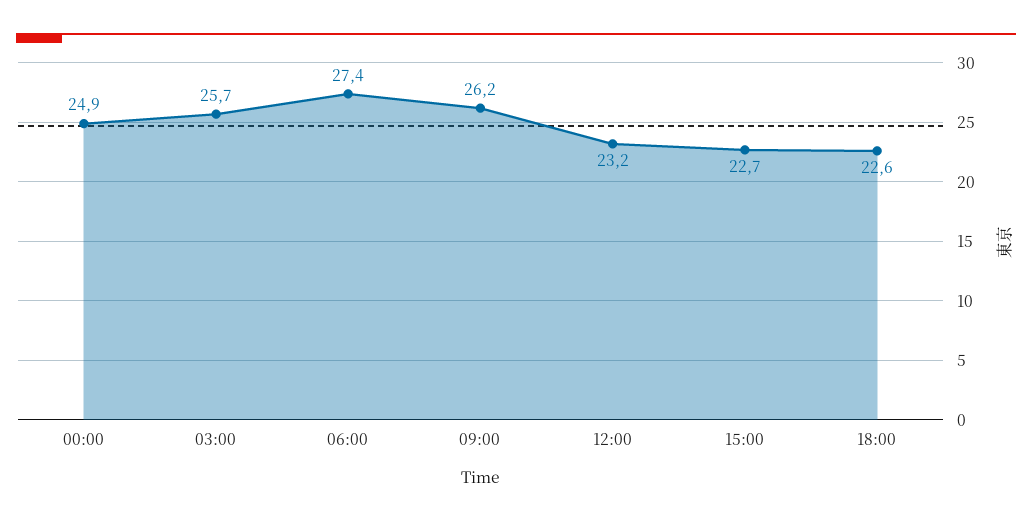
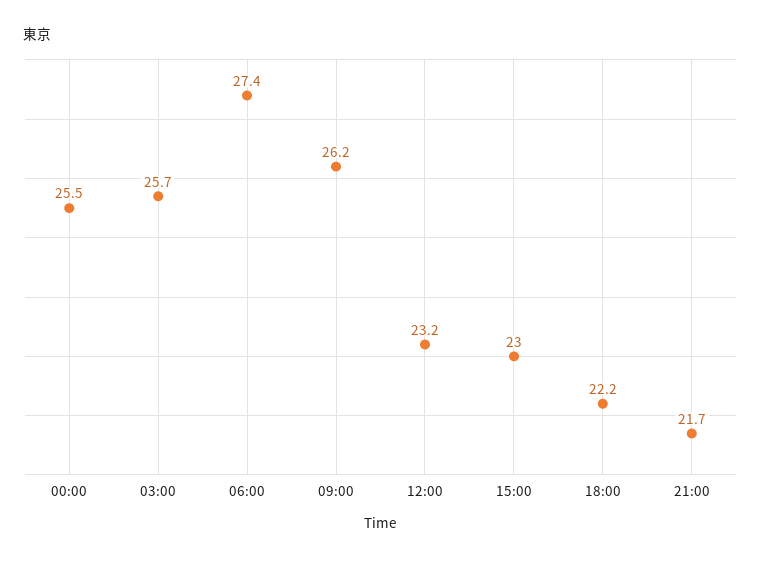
00:00: 24.9 -> 25.5
15:00: 22.7 -> 23
18:00: 22.6 -> 22.2
21:00: none -> 21.7

